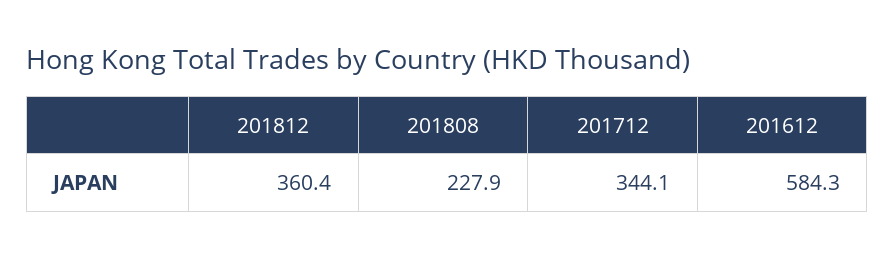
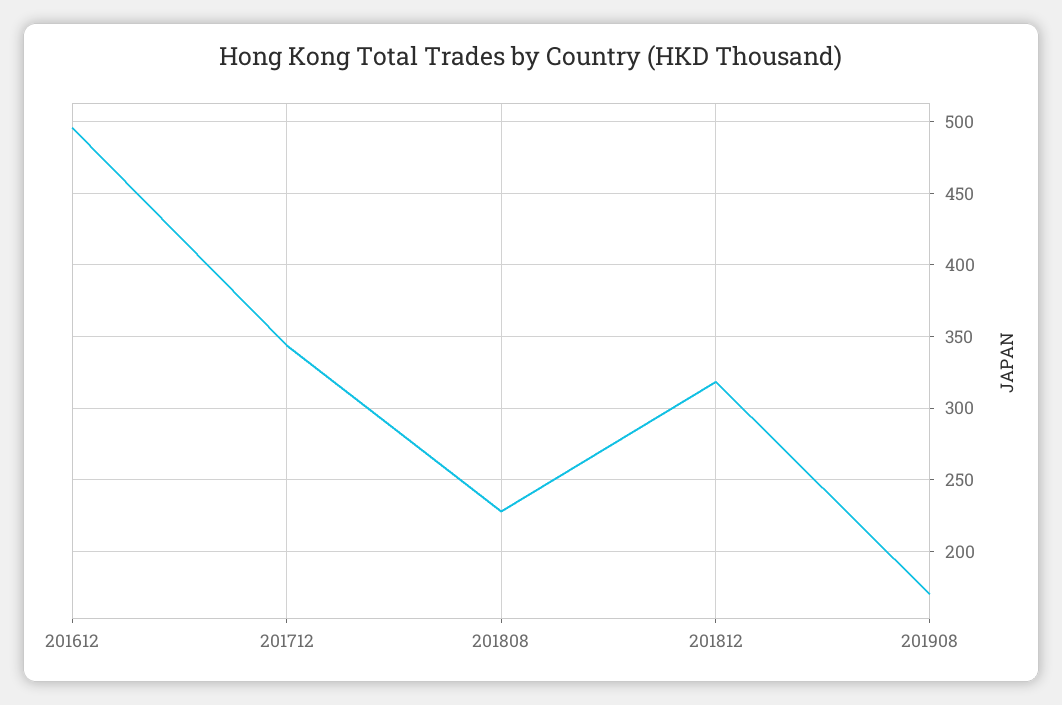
201812: 360.4 -> 320
201612: 584.3 -> 495
201908: none -> 170

